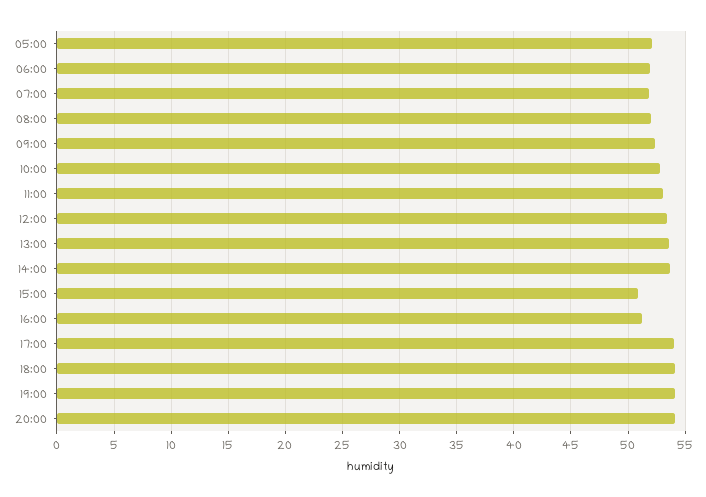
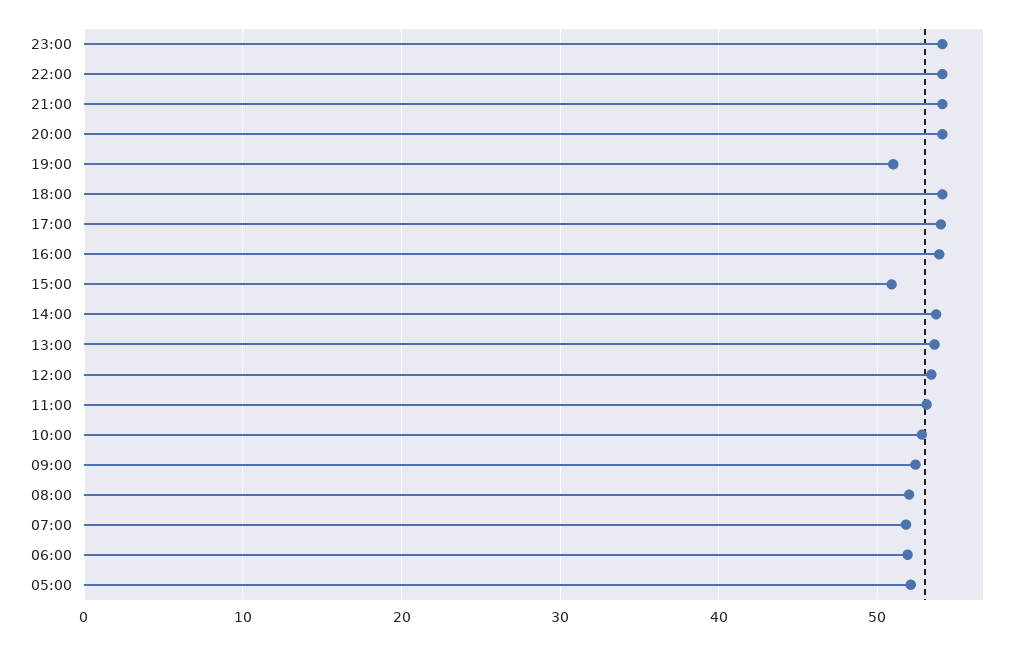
16:00: 51 -> 54
19:00: 54 -> 51
23:00: none -> 54
22:00: none -> 54
21:00: none -> 54

